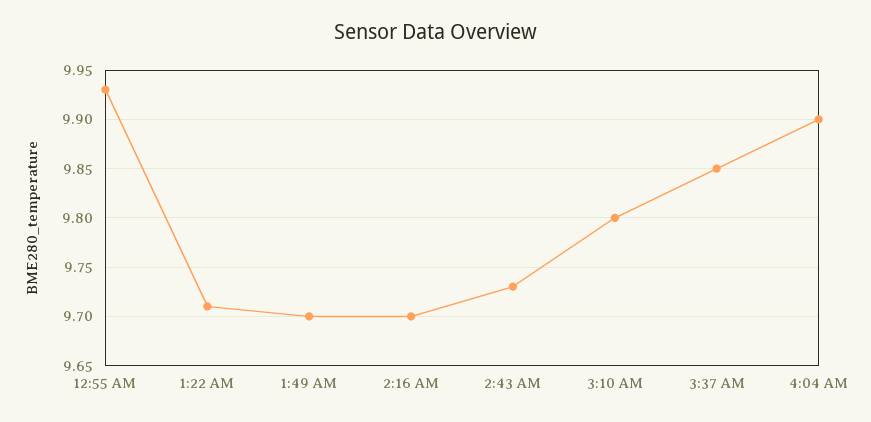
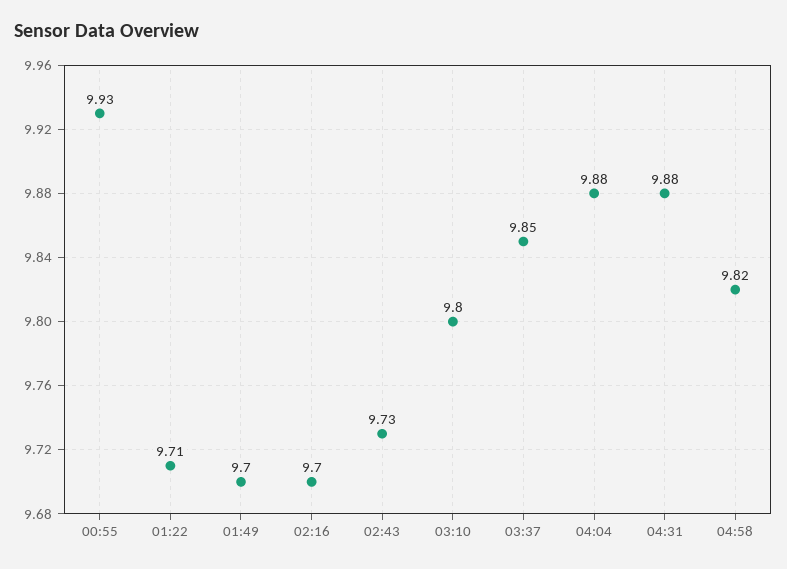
4:04 AM: 9.9 -> 9.88
04:31: none -> 9.88
04:58: none -> 9.82

